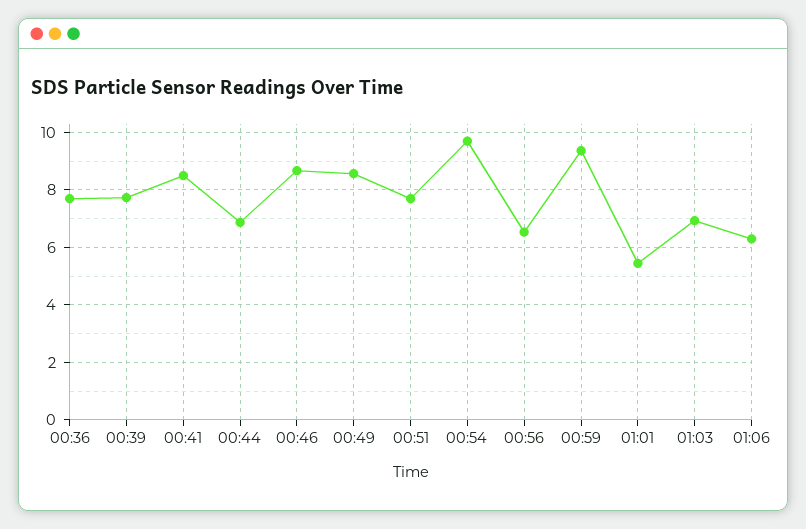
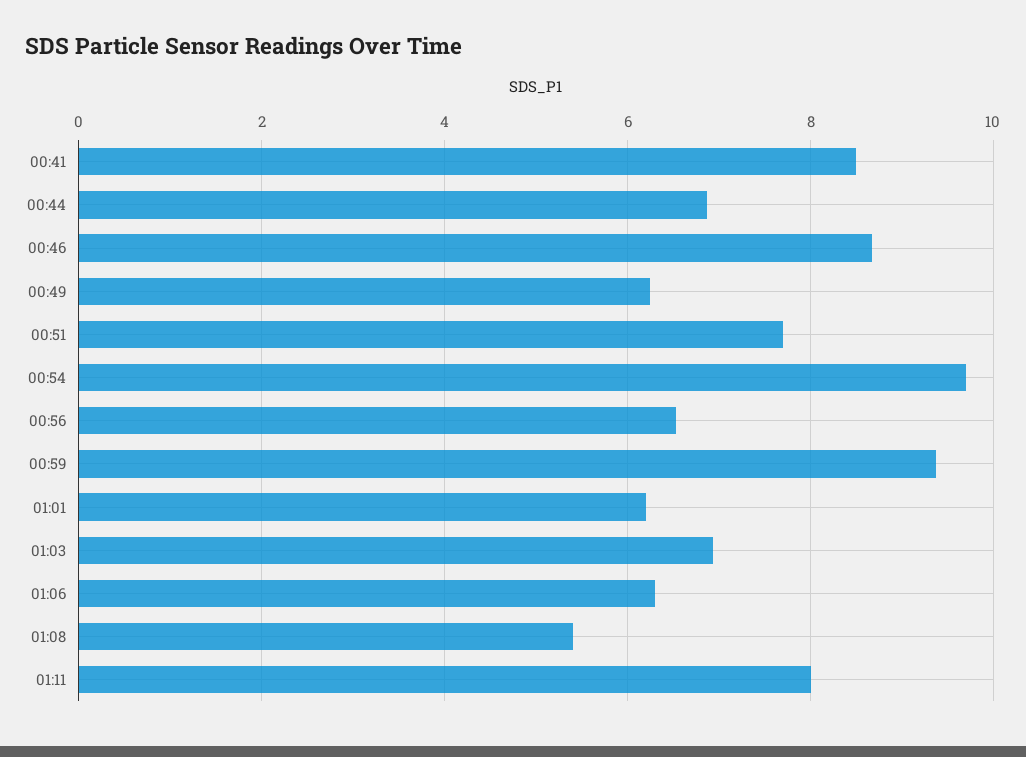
00:36: 7.75 -> none
00:39: 7.75 -> none
00:49: 8.5 -> 6.2
01:01: 5.5 -> 6.2
01:08: none -> 5.4
01:11: none -> 8

